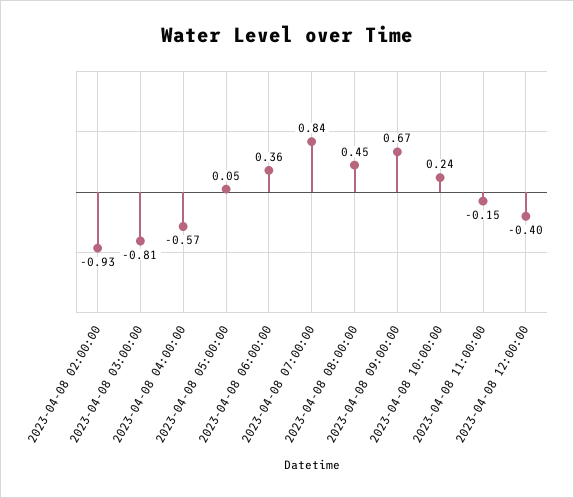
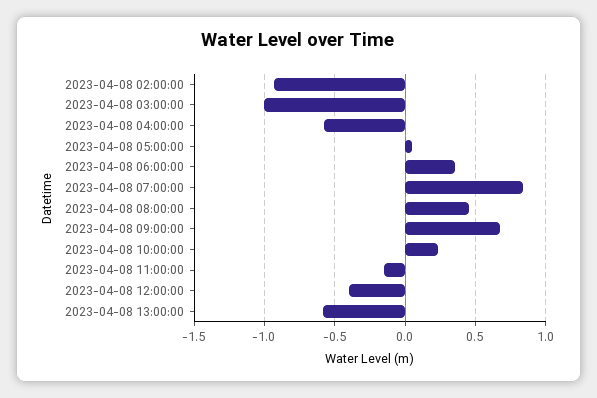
2023-04-08 03:00:00: -0.81 -> -1
2023-04-08 13:00:00: none -> -0.6

